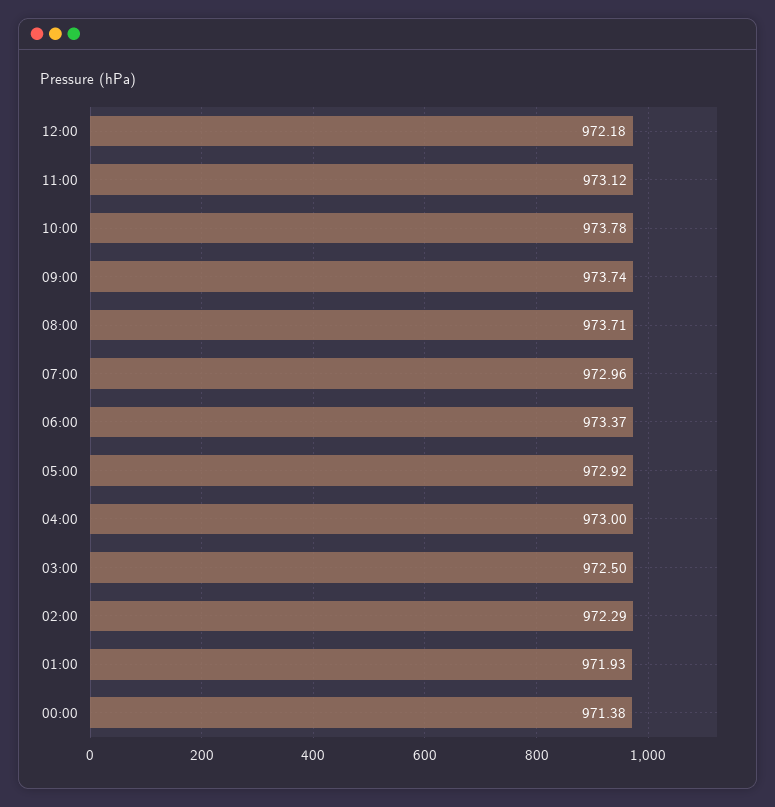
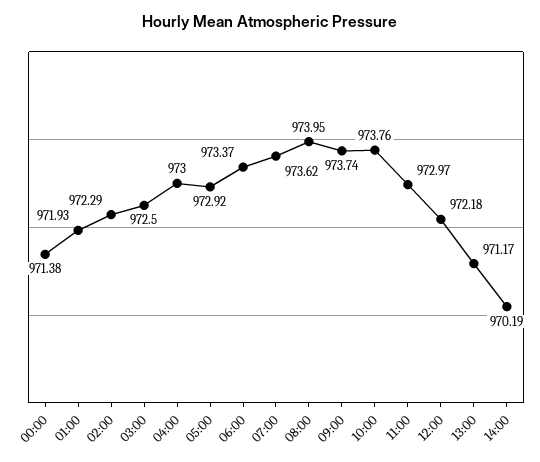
11:00: 973.12 -> 972.97
10:00: 973.78 -> 973.76
08:00: 973.71 -> 973.95
07:00: 972.96 -> 973.62
13:00: none -> 971.17
14:00: none -> 970.19

